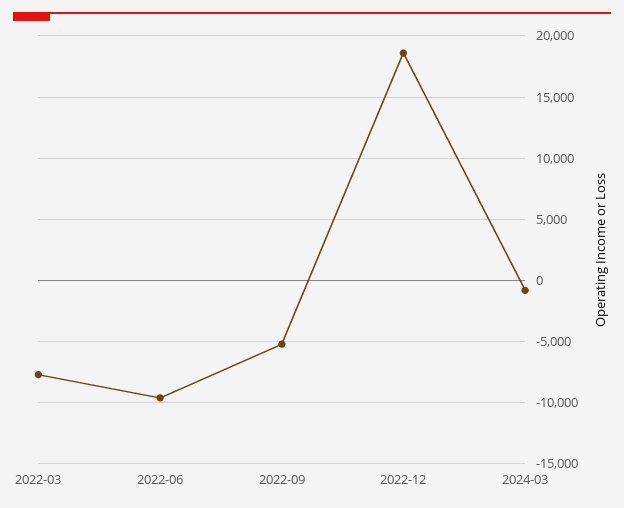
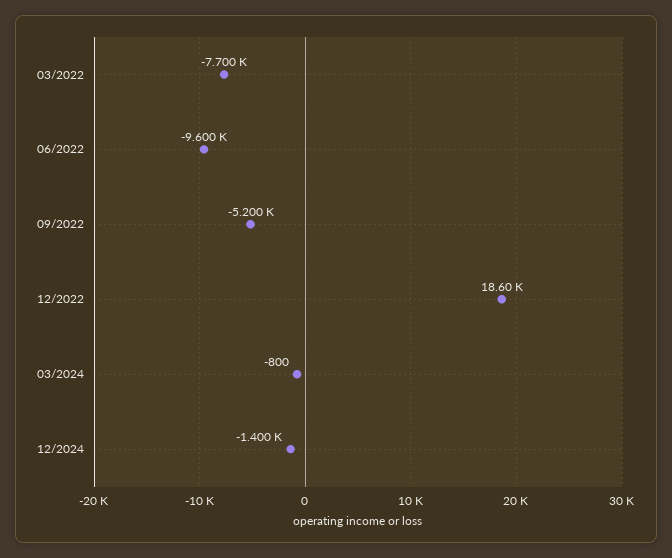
12/2024: none -> -1400

